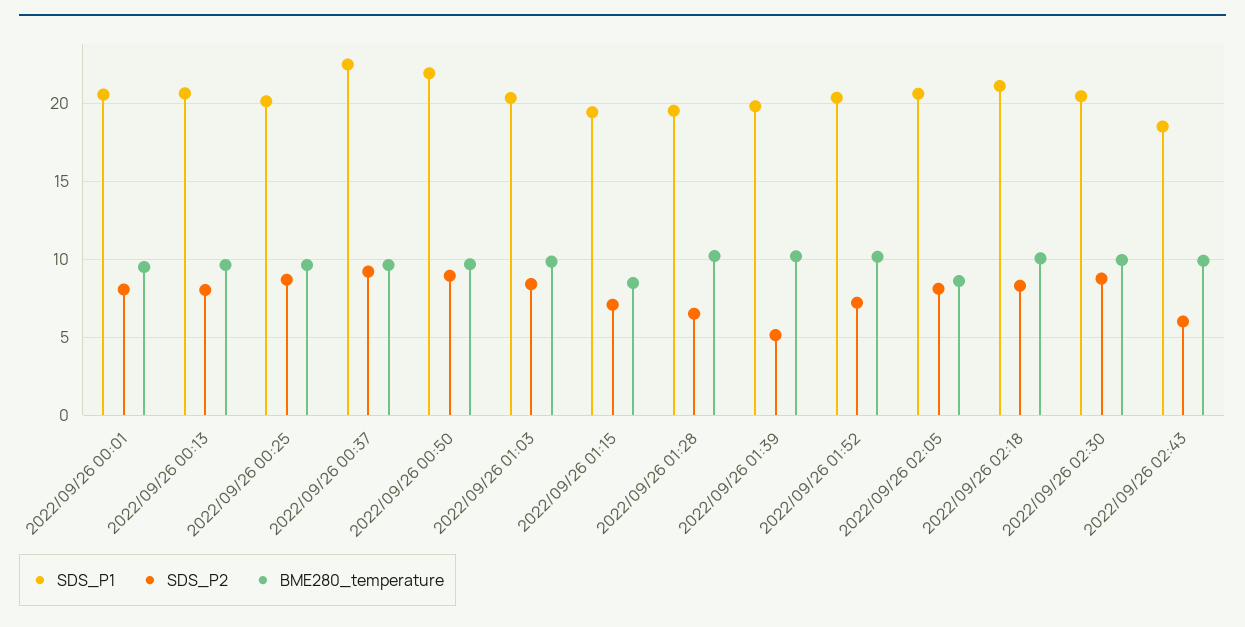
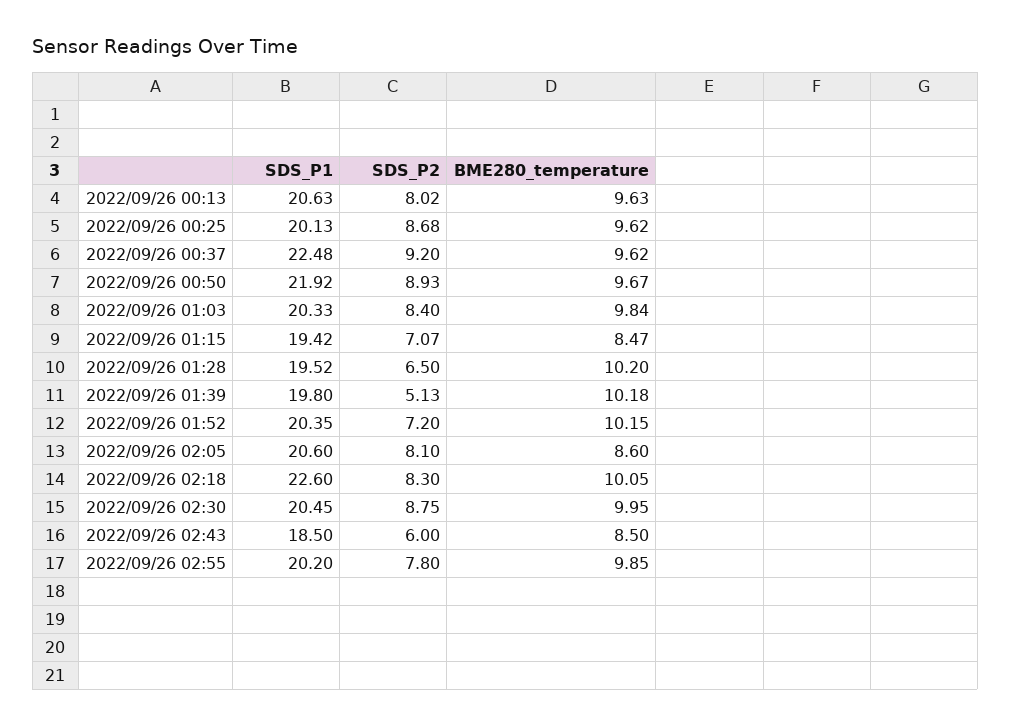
SDS_P1, 2022/09/26 00:01: 20.5 -> none
SDS_P2, 2022/09/26 00:01: 8 -> none
BME280_temperature, 2022/09/26 00:01: 9.5 -> none
SDS_P1, 2022/09/26 02:18: 21 -> 22.6
BME280_temperature, 2022/09/26 02:43: 10 -> 8.5
SDS_P1, 2022/09/26 02:55: none -> 20.2
SDS_P2, 2022/09/26 02:55: none -> 7.8
BME280_temperature, 2022/09/26 02:55: none -> 9.85

